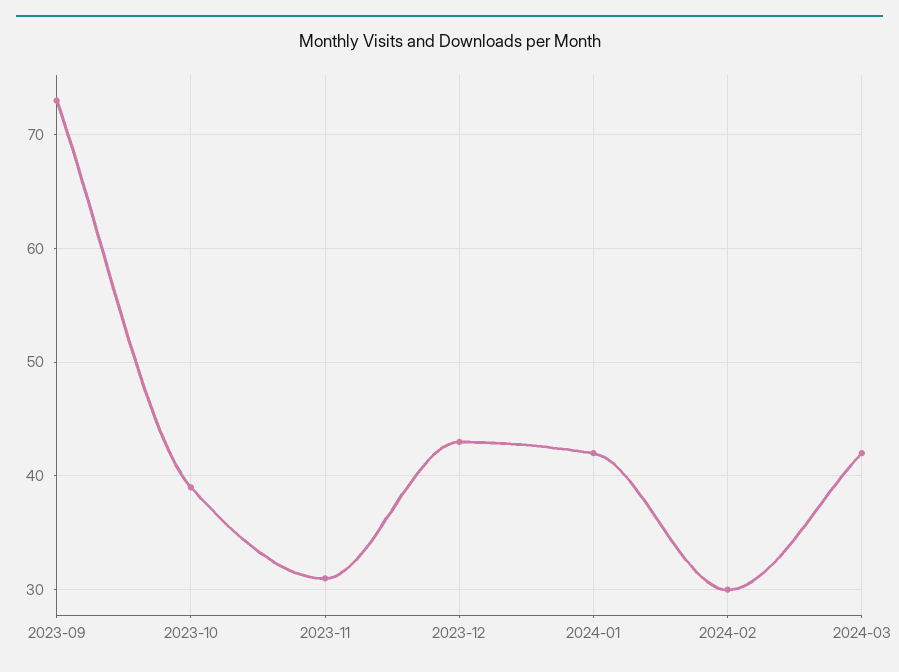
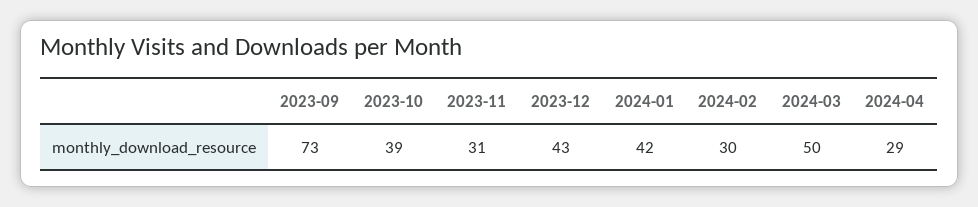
2024-03: 42 -> 50
2024-04: none -> 29

